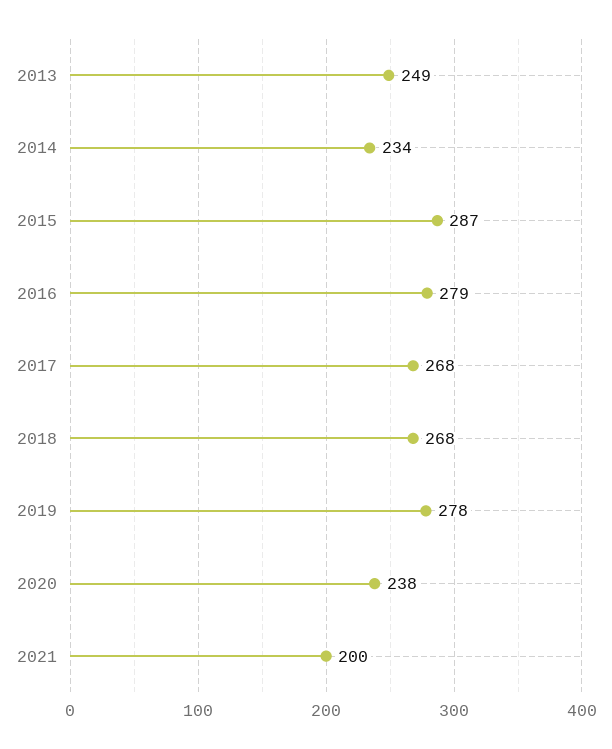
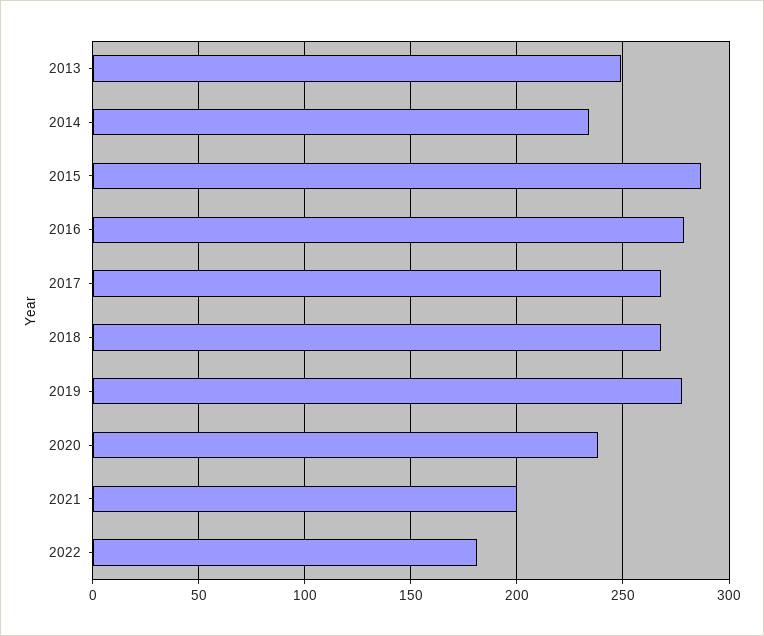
2022: none -> 180

